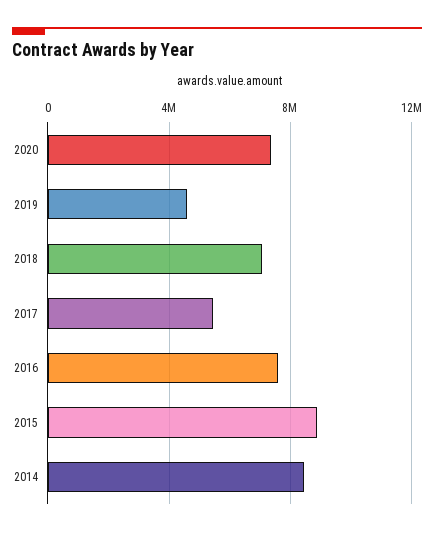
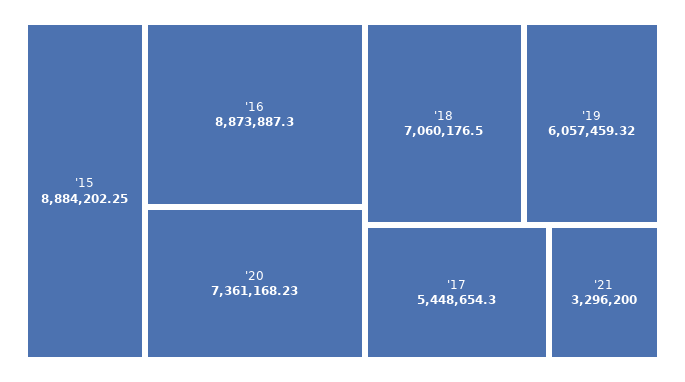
2019: 4500000 -> 6057459.32
2016: 7500000 -> 8873887.3
2014: 8500000 -> none
'21: none -> 3296200

